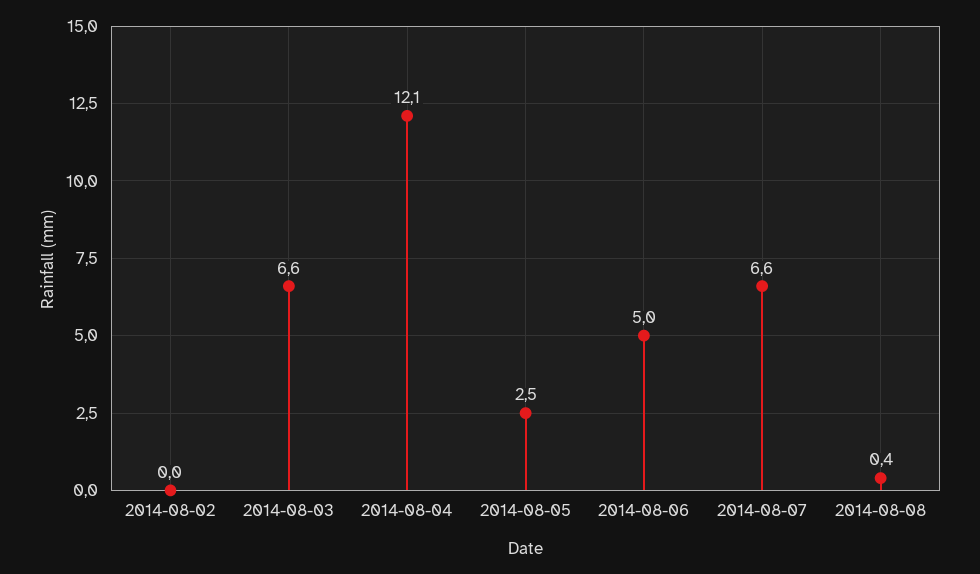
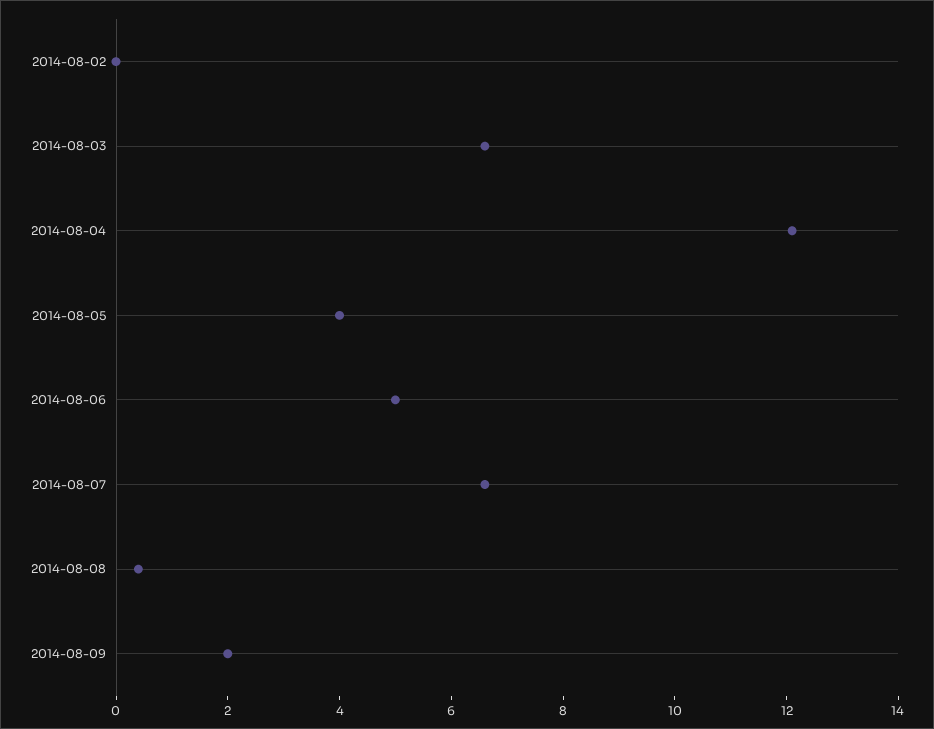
2014-08-05: 2.5 -> 4
2014-08-09: none -> 2

